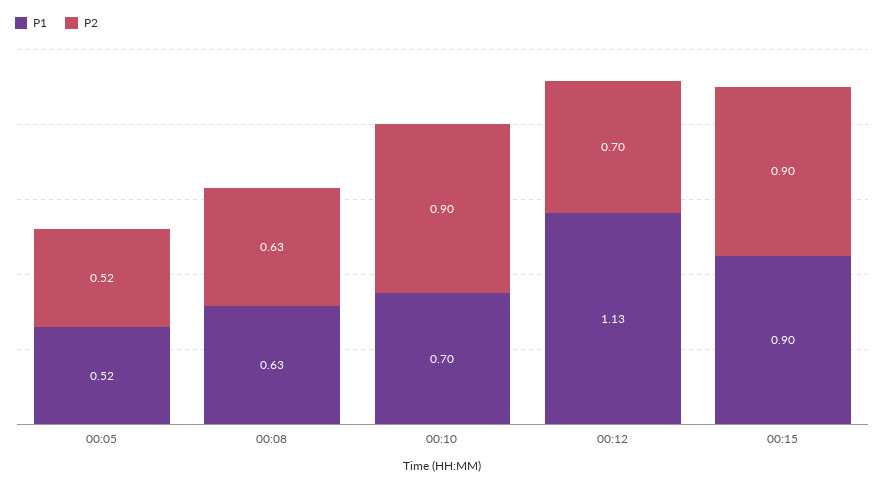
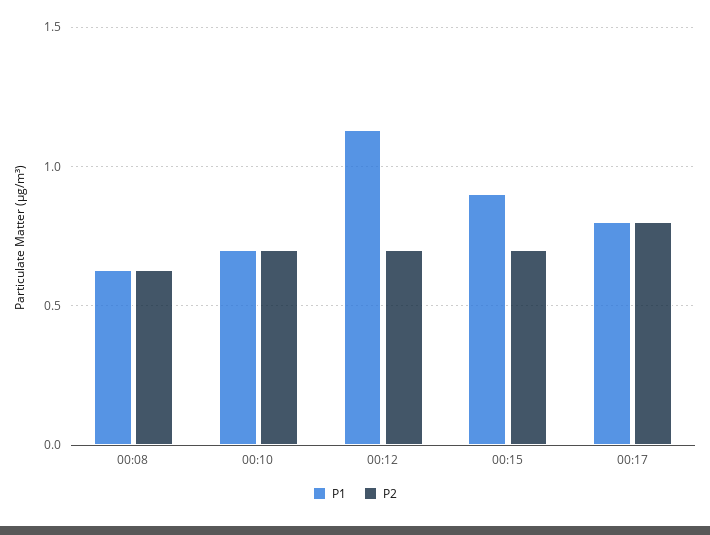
P1, 00:05: 0.52 -> none
P2, 00:05: 0.52 -> none
P2, 00:10: 0.9 -> 0.7
P2, 00:15: 0.9 -> 0.7
P1, 00:17: none -> 0.8
P2, 00:17: none -> 0.8

